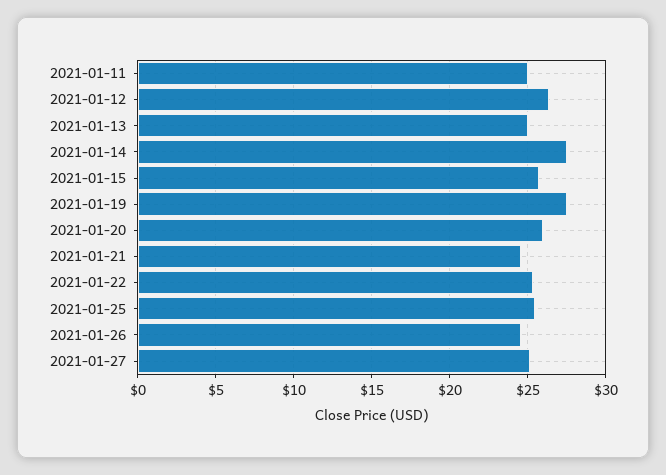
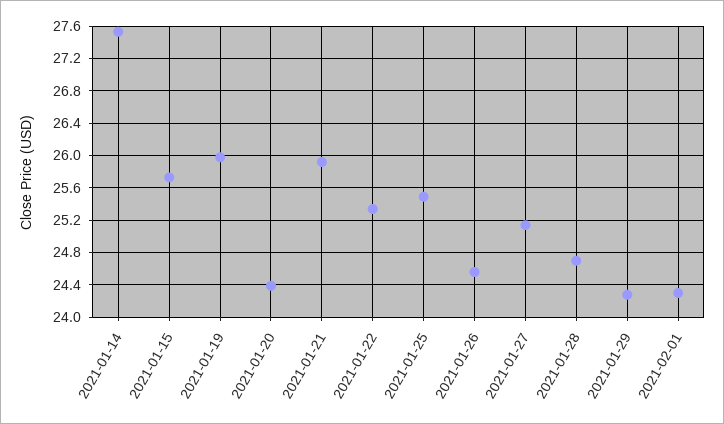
2021-01-11: 25 -> none
2021-01-12: 26.5 -> none
2021-01-13: 25 -> none
2021-01-19: 27.5 -> 26
2021-01-20: 26 -> 24.4
2021-01-21: 24.5 -> 25.9
2021-01-28: none -> 24.7
2021-01-29: none -> 24.3
2021-02-01: none -> 24.3

